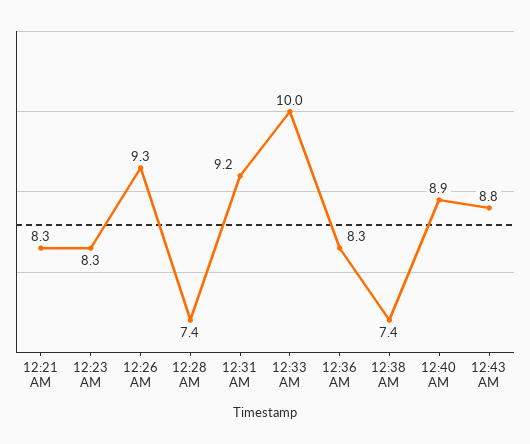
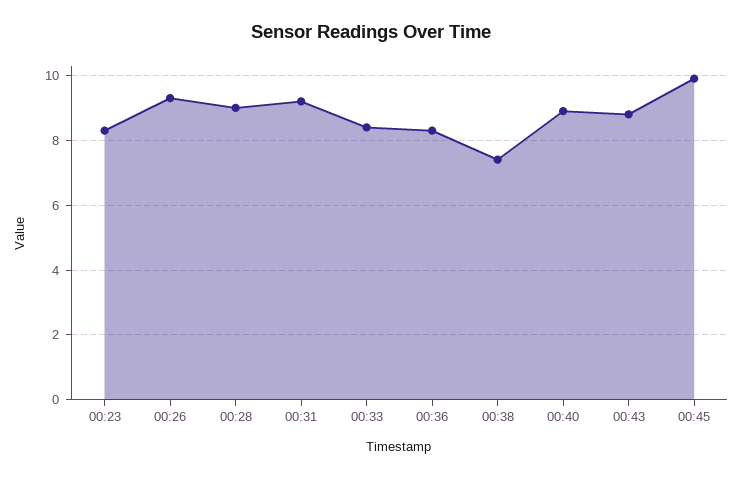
12:21 AM: 8.3 -> none
12:28 AM: 7.4 -> 9
12:33 AM: 10 -> 8.5
00:45: none -> 10

